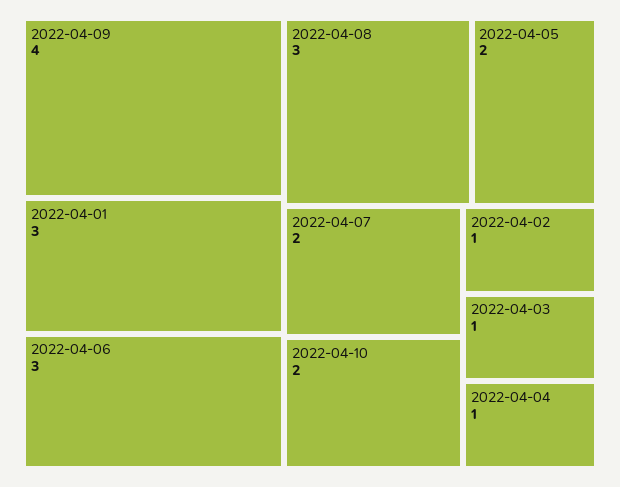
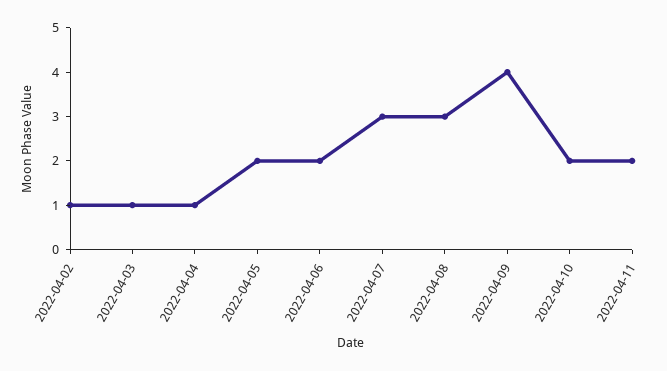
2022-04-01: 3 -> none
2022-04-06: 3 -> 2
2022-04-07: 2 -> 3
2022-04-11: none -> 2

